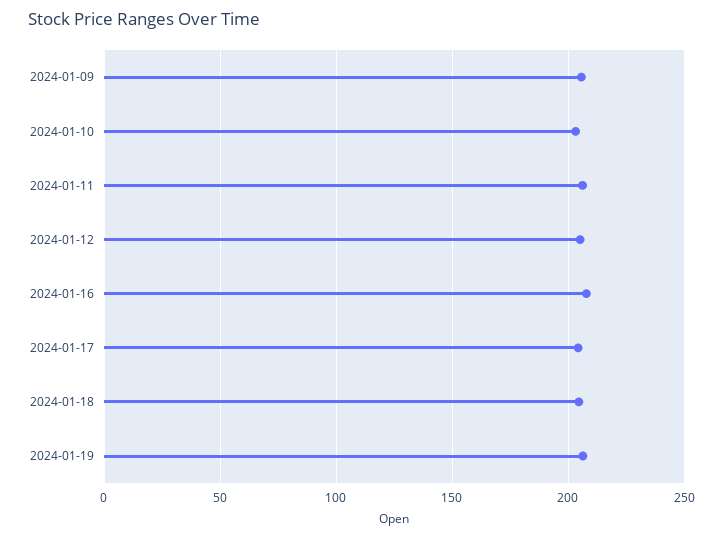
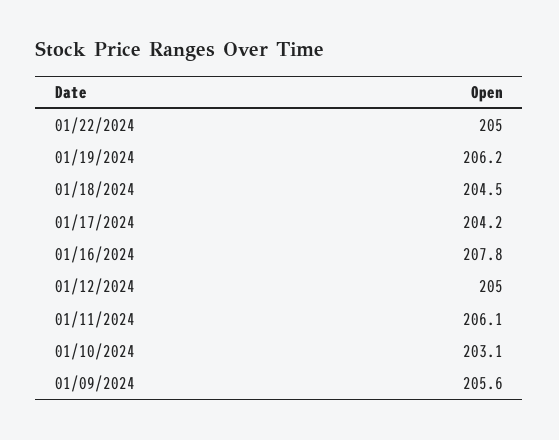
01/22/2024: none -> 205

